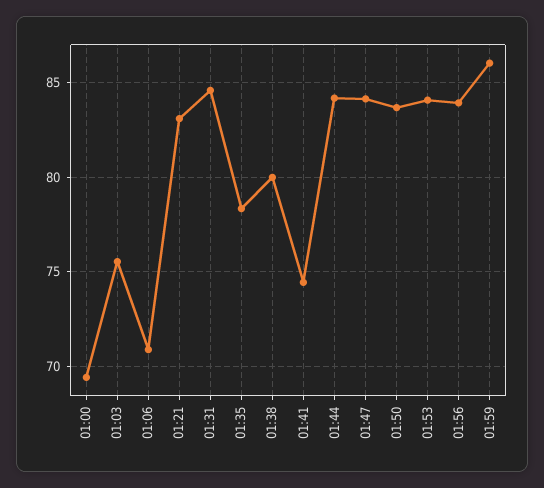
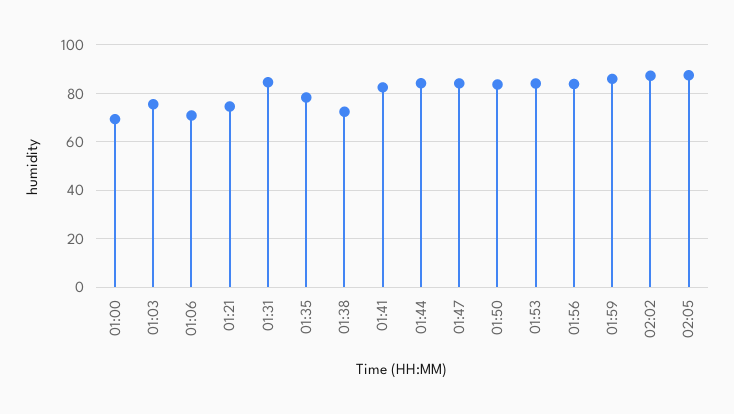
01:21: 83 -> 75
01:38: 80 -> 72.5
01:41: 74.5 -> 82.5
02:02: none -> 87.5
02:05: none -> 87.5

